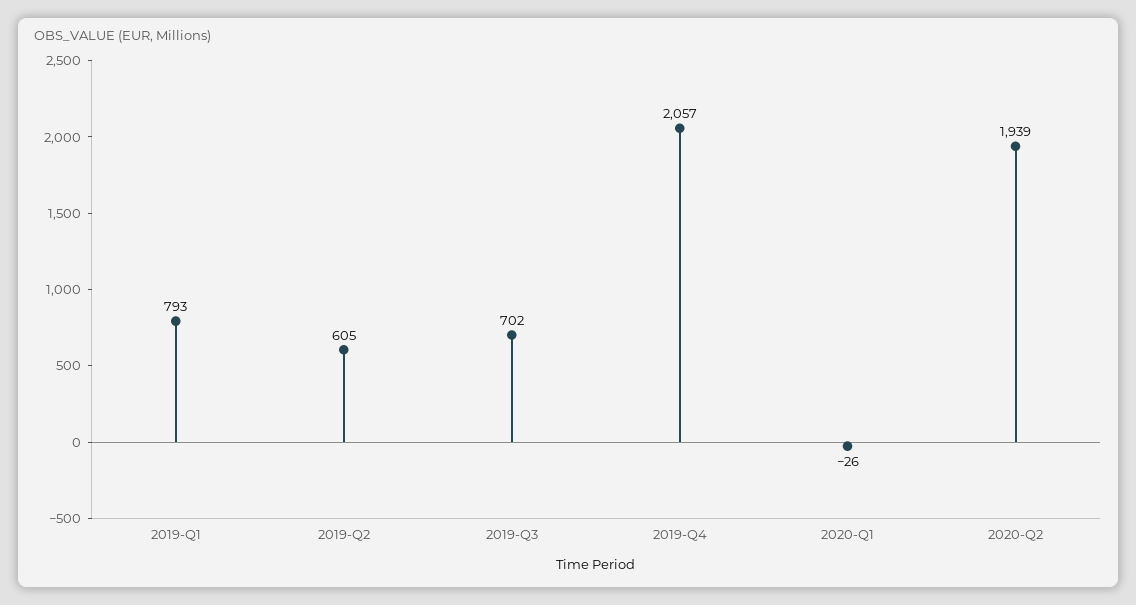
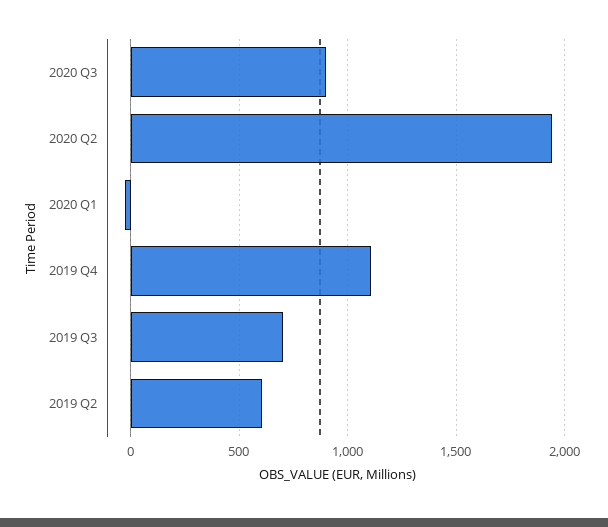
2019-Q1: 793 -> none
2019-Q4: 2057 -> 1100
2020 Q3: none -> 900

